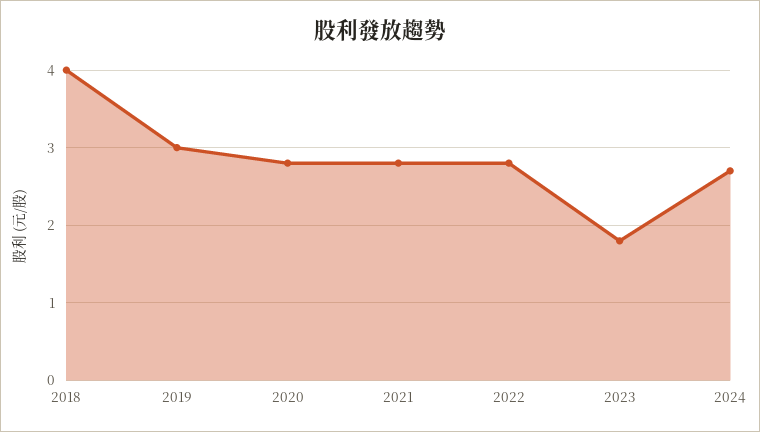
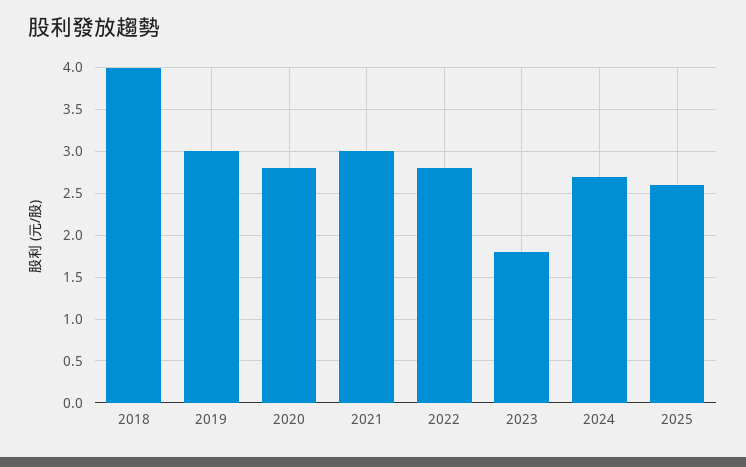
2021: 2.8 -> 3
2025: none -> 2.6

